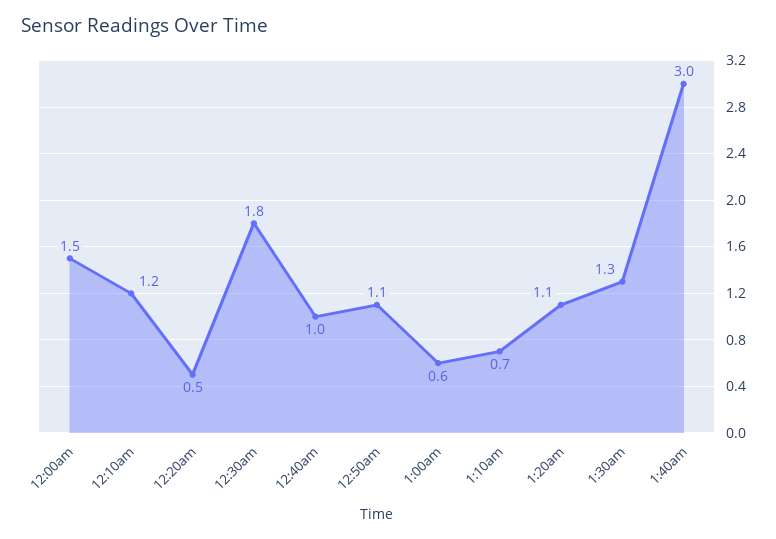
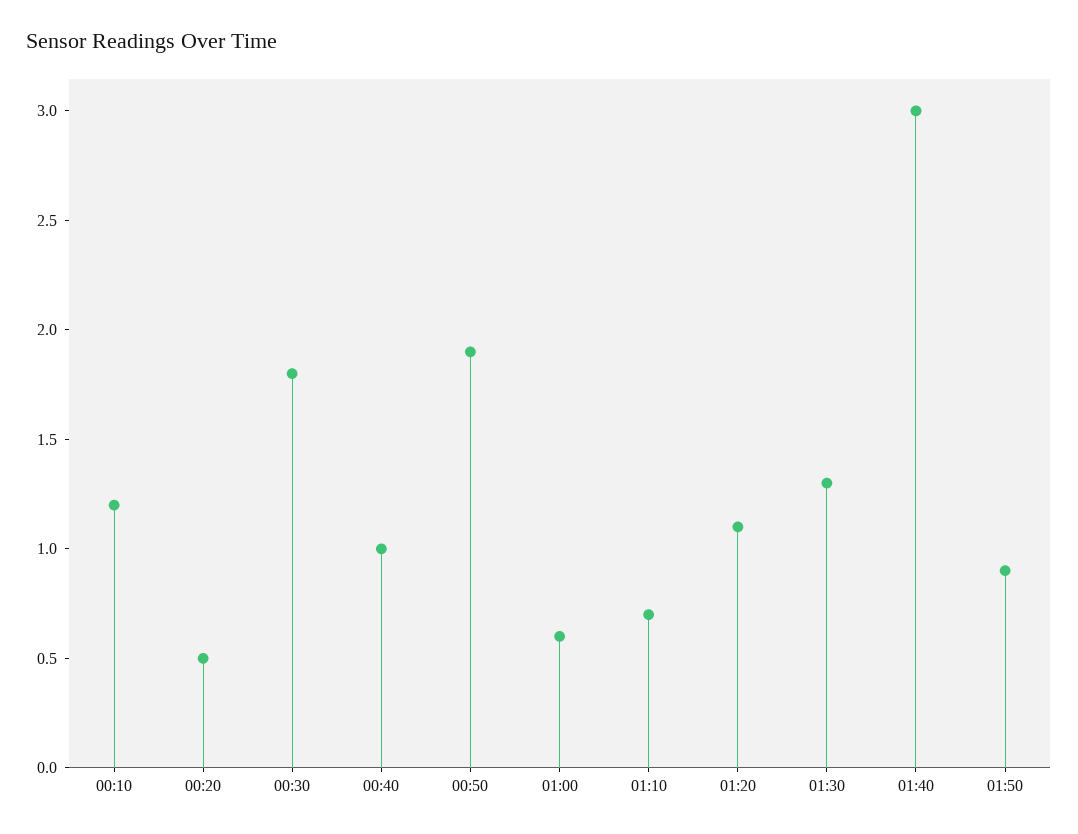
12:00am: 1.5 -> none
12:50am: 1.1 -> 1.9
01:50: none -> 0.9

